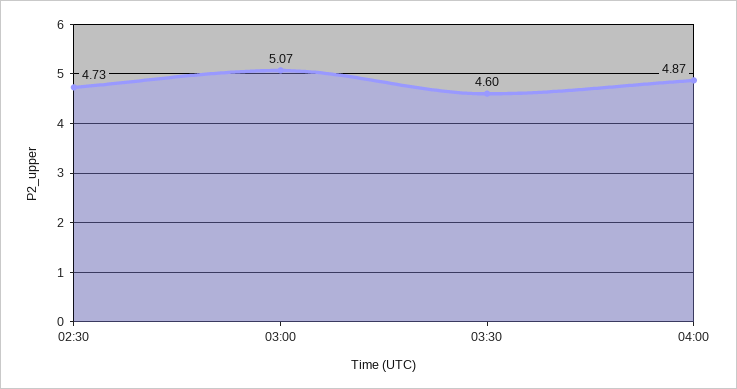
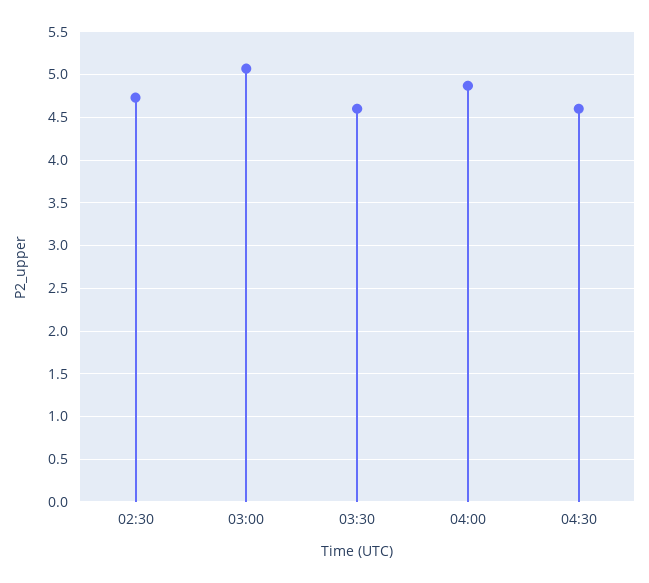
04:30: none -> 4.6

